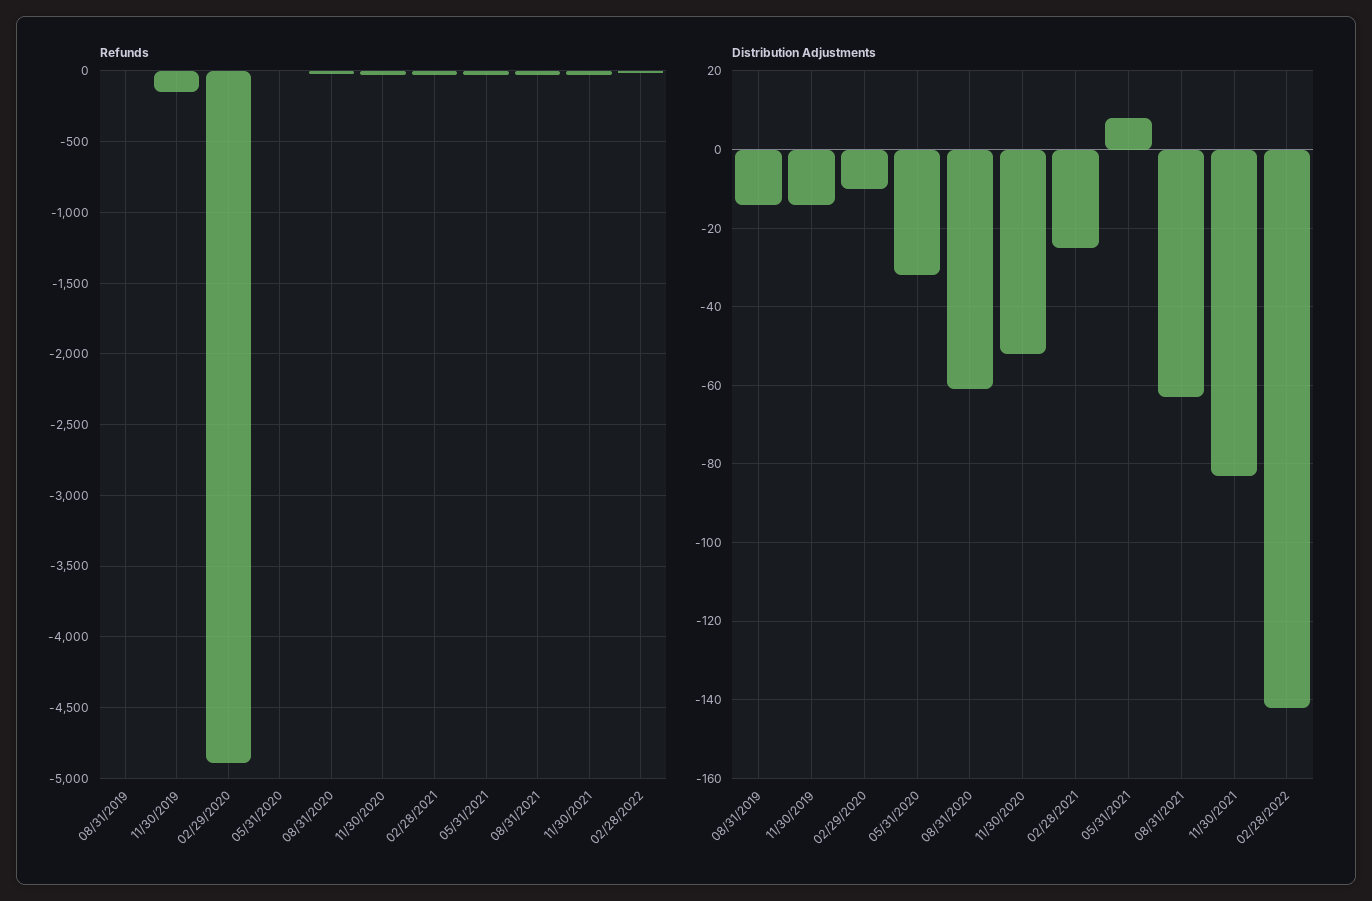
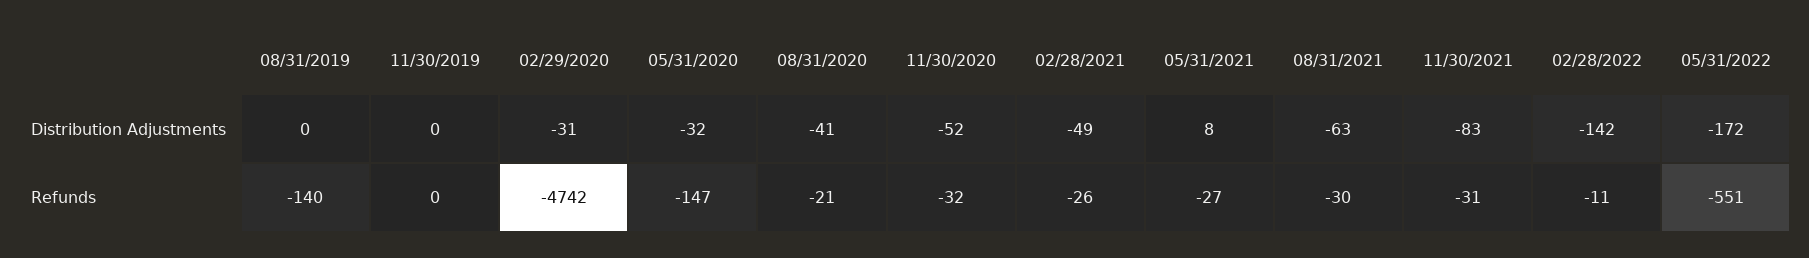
Refunds, 08/31/2019: 0 -> -140
Refunds, 11/30/2019: -150 -> 0
Refunds, 02/29/2020: -4900 -> -4742
Refunds, 05/31/2020: 0 -> -147
Distribution Adjustments, 08/31/2019: -15 -> 0
Distribution Adjustments, 11/30/2019: -15 -> 0
Distribution Adjustments, 02/29/2020: -10 -> -31
Distribution Adjustments, 08/31/2020: -60 -> -41
Distribution Adjustments, 02/28/2021: -25 -> -49
Distribution Adjustments, 05/31/2022: none -> -172
Refunds, 05/31/2022: none -> -551

